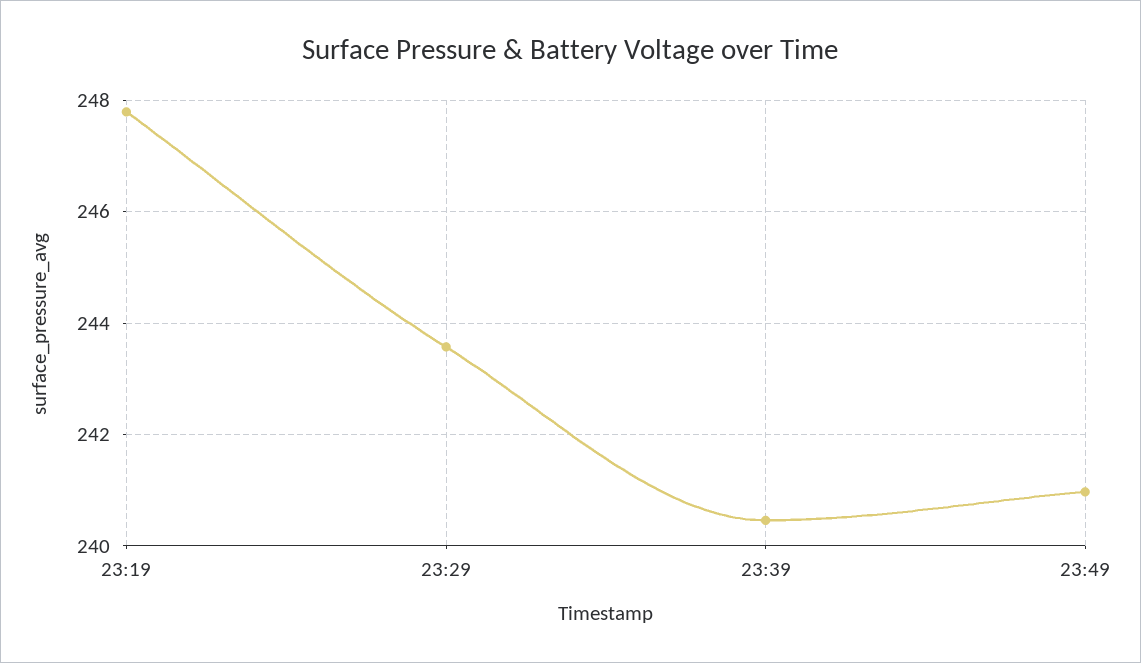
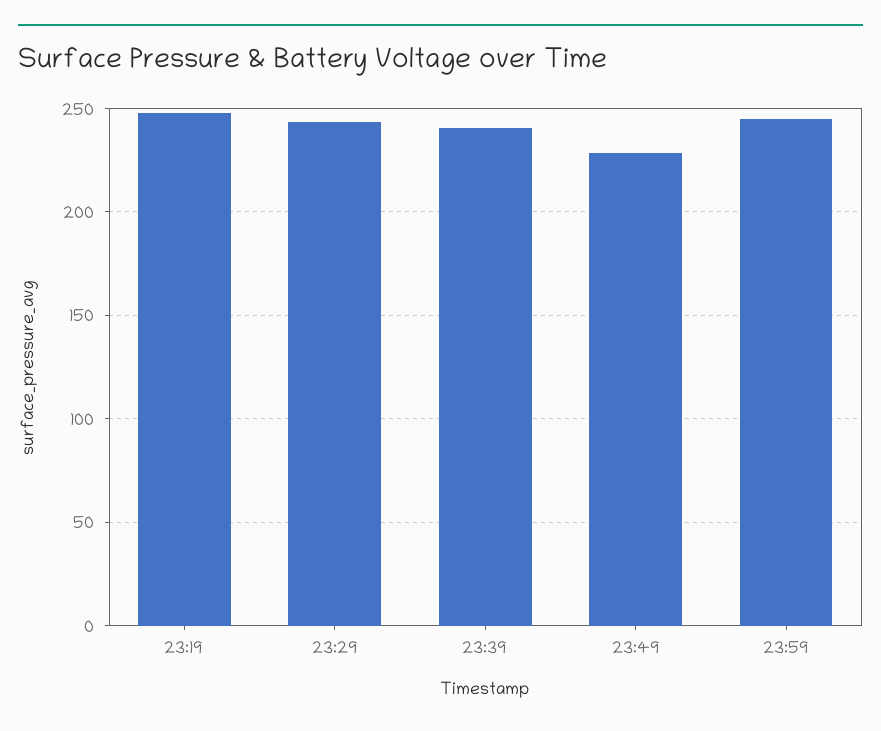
23:49: 241 -> 230
23:59: none -> 245

